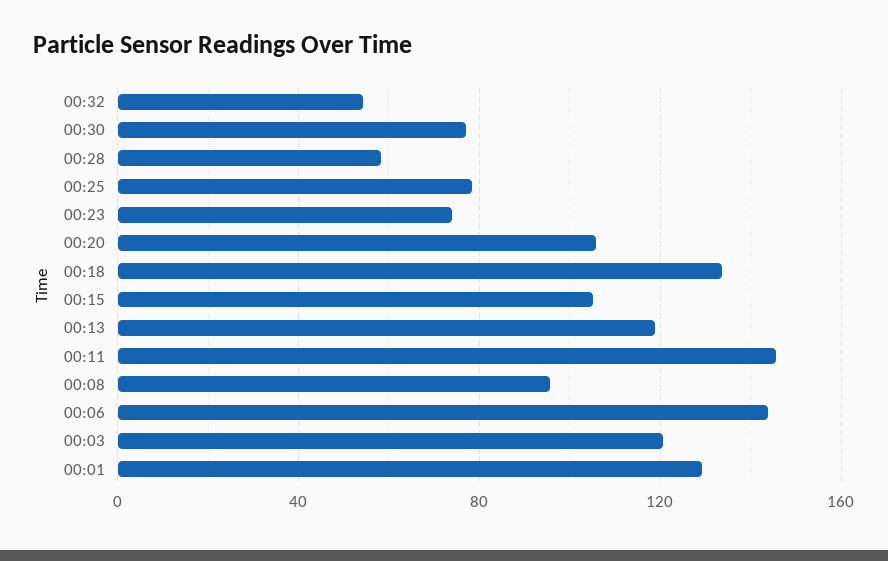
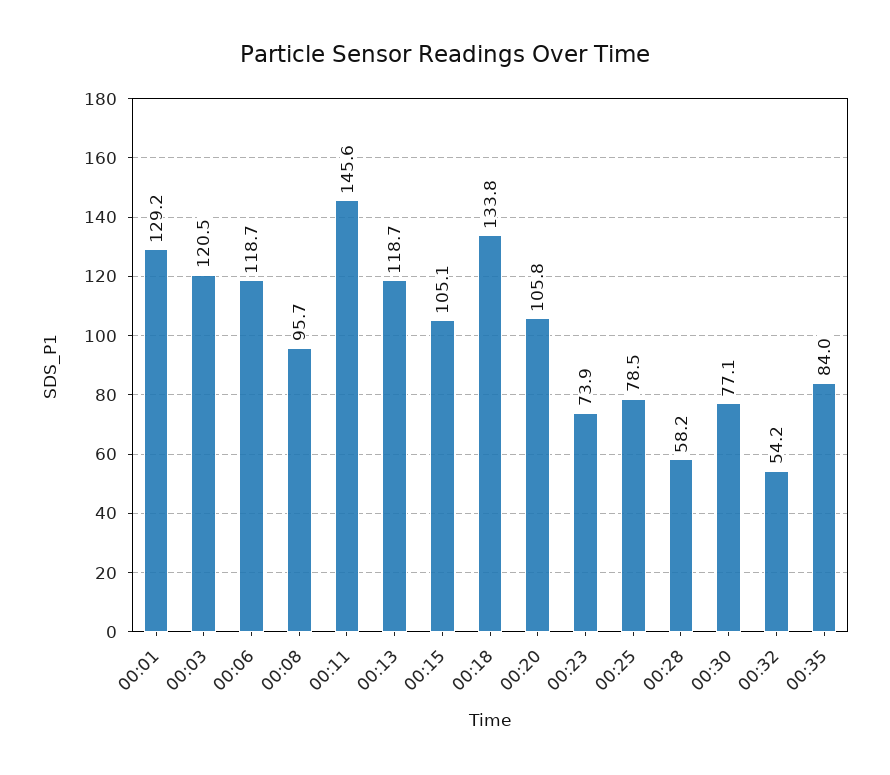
00:06: 145 -> 118.7
00:35: none -> 84

